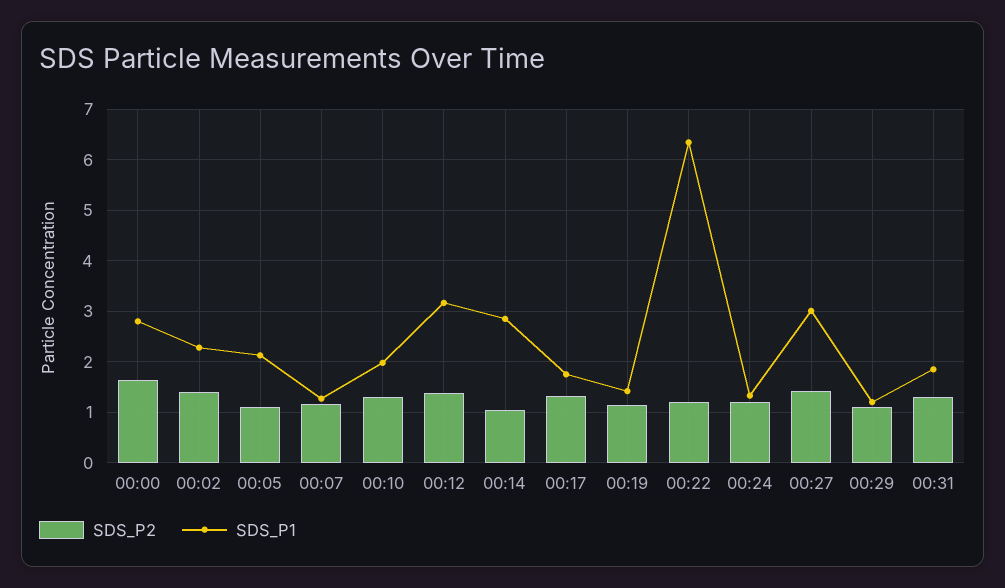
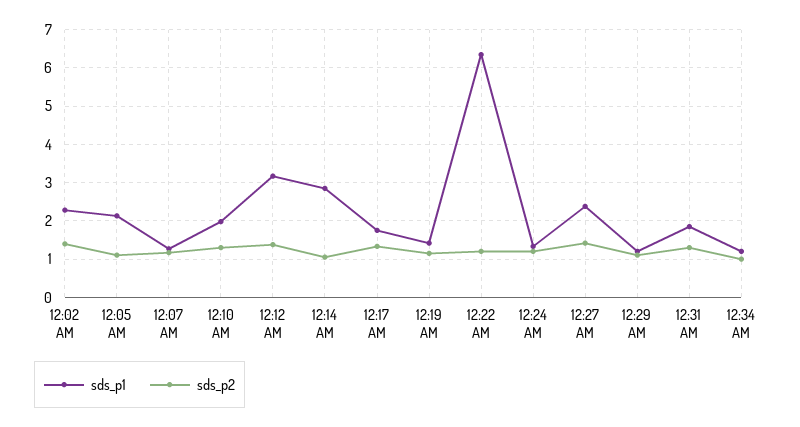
SDS_P2, 00:00: 1.6 -> none
SDS_P1, 00:00: 2.8 -> none
SDS_P1, 00:27: 3 -> 2.4
SDS_P1, 12:34 AM: none -> 1.2
SDS_P2, 12:34 AM: none -> 1

